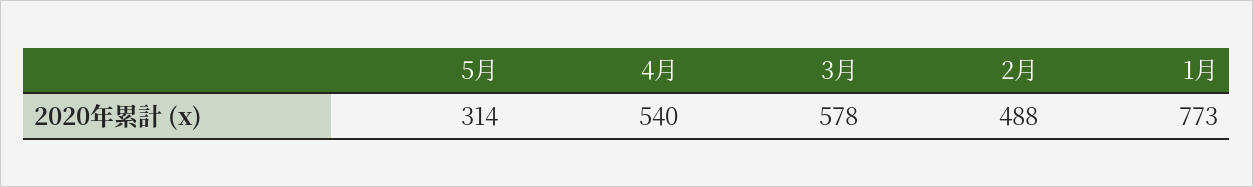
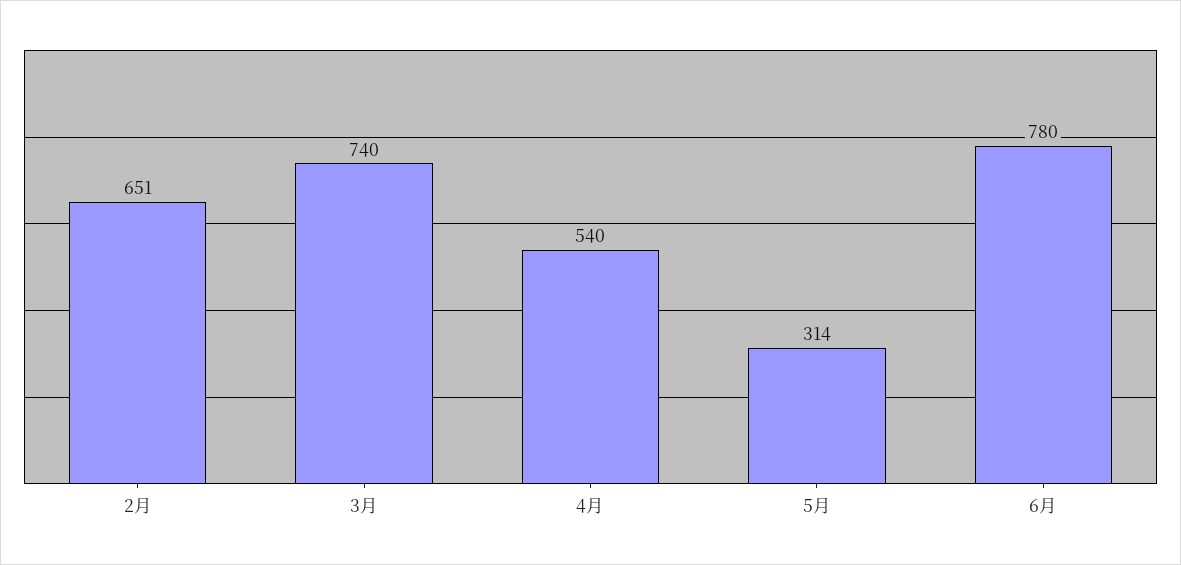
3月: 578 -> 740
2月: 488 -> 651
1月: 773 -> none
6月: none -> 780

